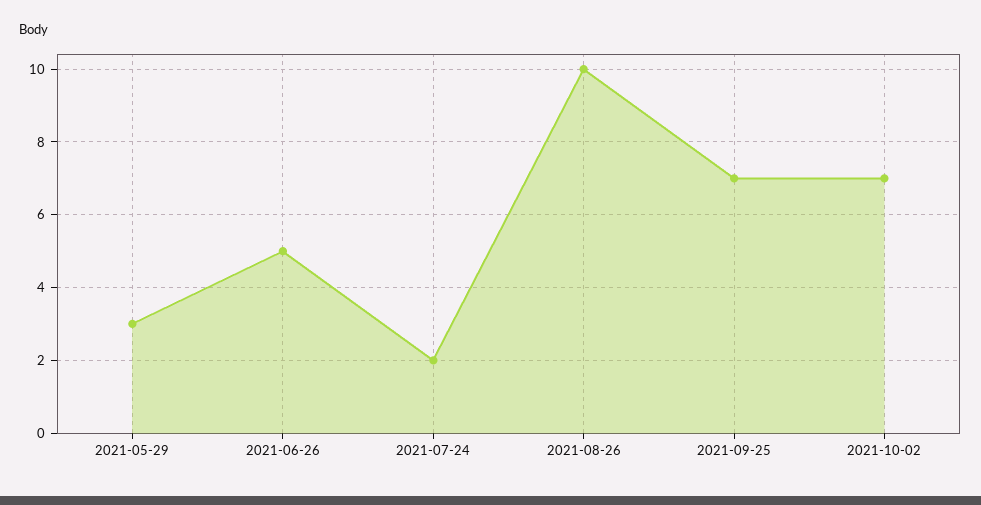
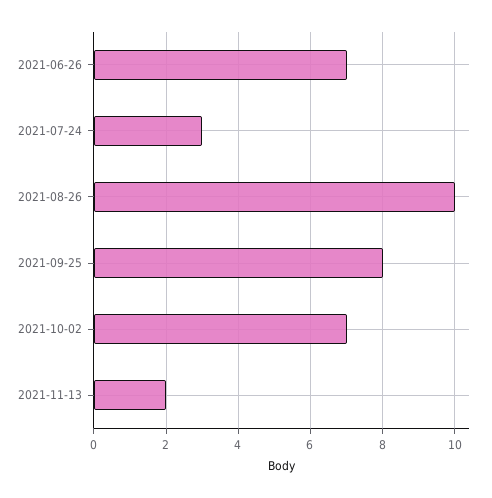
2021-05-29: 3 -> none
2021-06-26: 5 -> 7
2021-07-24: 2 -> 3
2021-09-25: 7 -> 8
2021-11-13: none -> 2

